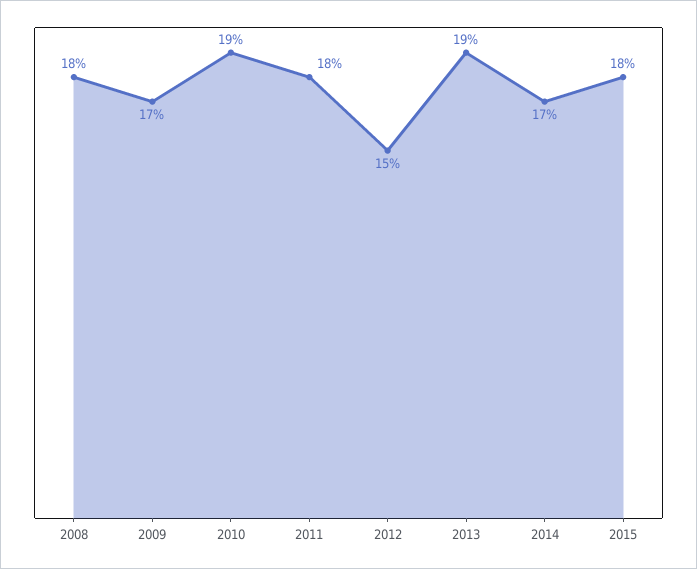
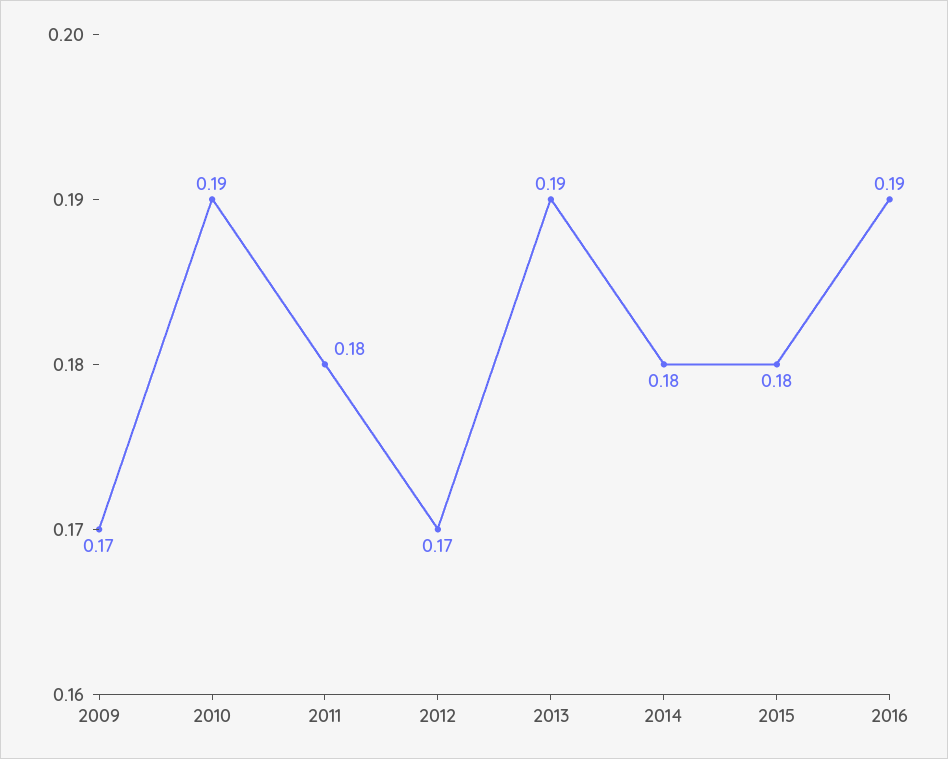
2008: 0.18 -> none
2012: 0.15 -> 0.17
2014: 0.17 -> 0.18
2016: none -> 0.19

